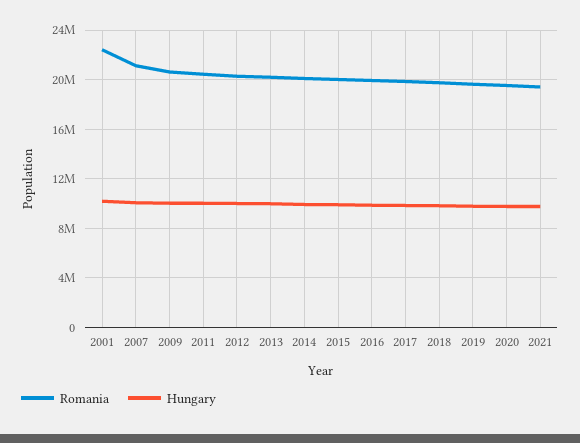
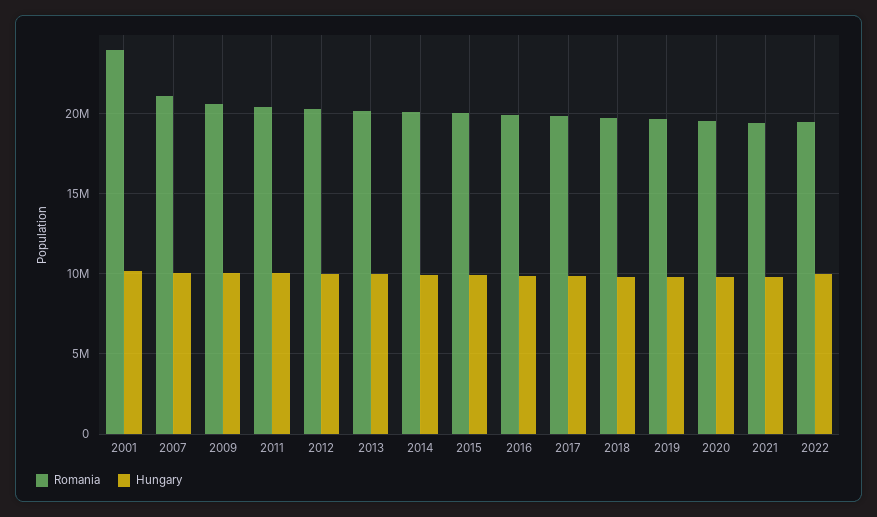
Romania, 2001: 22500000 -> 24000000
Romania, 2022: none -> 19500000
Hungary, 2022: none -> 10000000

